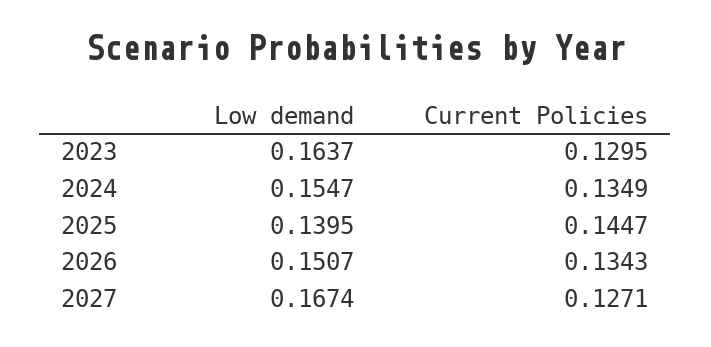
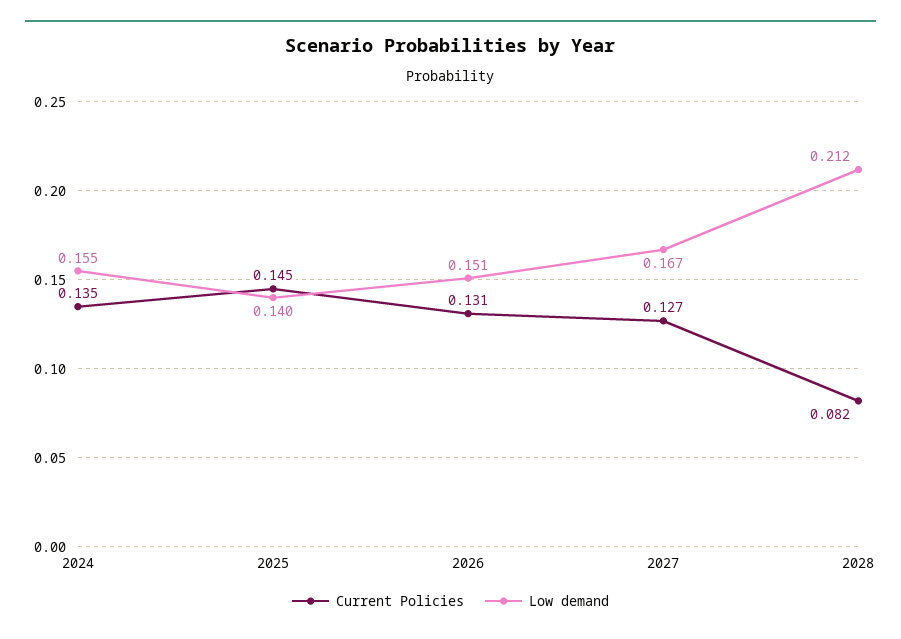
Low demand, 2023: 0.1637 -> none
Current Policies, 2023: 0.1295 -> none
Current Policies, 2026: 0.1343 -> 0.131
Current Policies, 2028: none -> 0.082
Low demand, 2028: none -> 0.212

